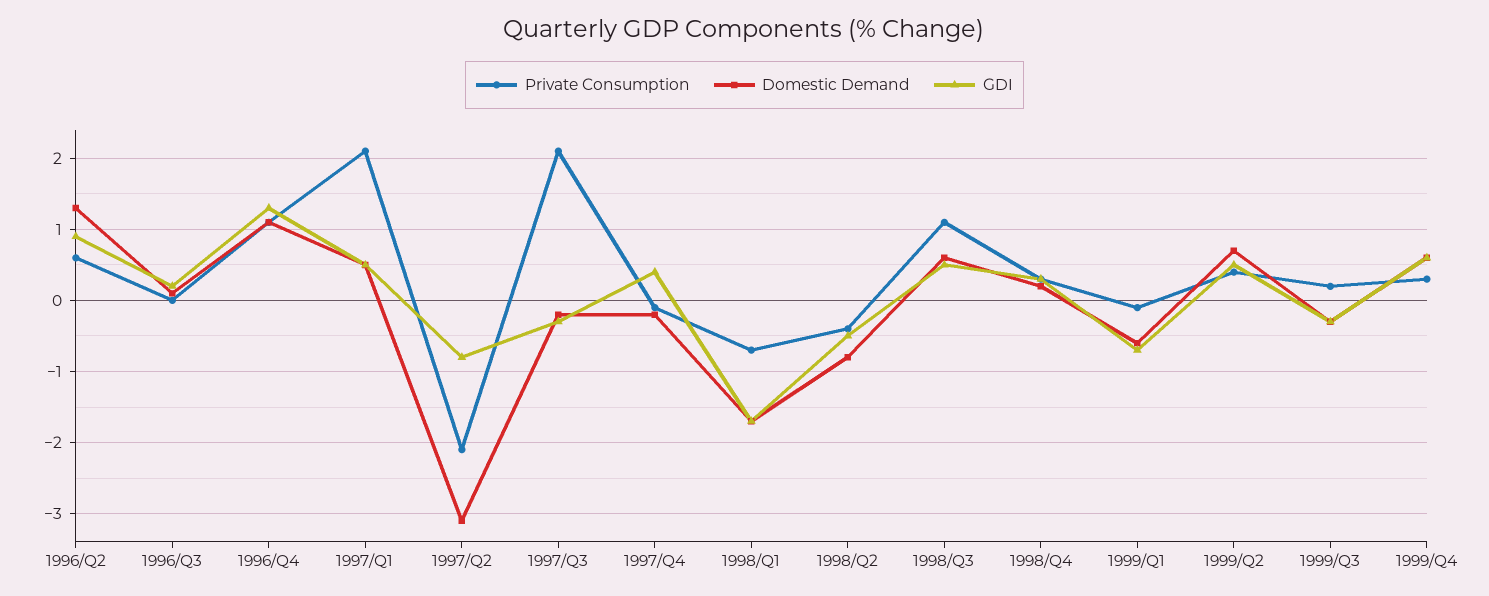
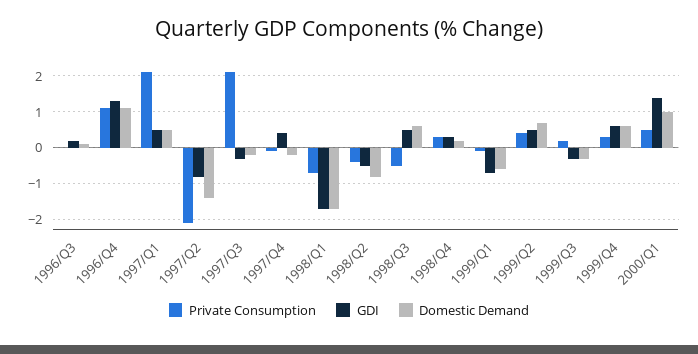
Private Consumption, 1996/Q2: 0.6 -> none
Domestic Demand, 1996/Q2: 1.3 -> none
GDI, 1996/Q2: 0.9 -> none
Domestic Demand, 1997/Q2: -3.1 -> -1.5
Private Consumption, 1998/Q3: 1.1 -> -0.5
Private Consumption, 2000/Q1: none -> 0.5
GDI, 2000/Q1: none -> 1.5
Domestic Demand, 2000/Q1: none -> 1

